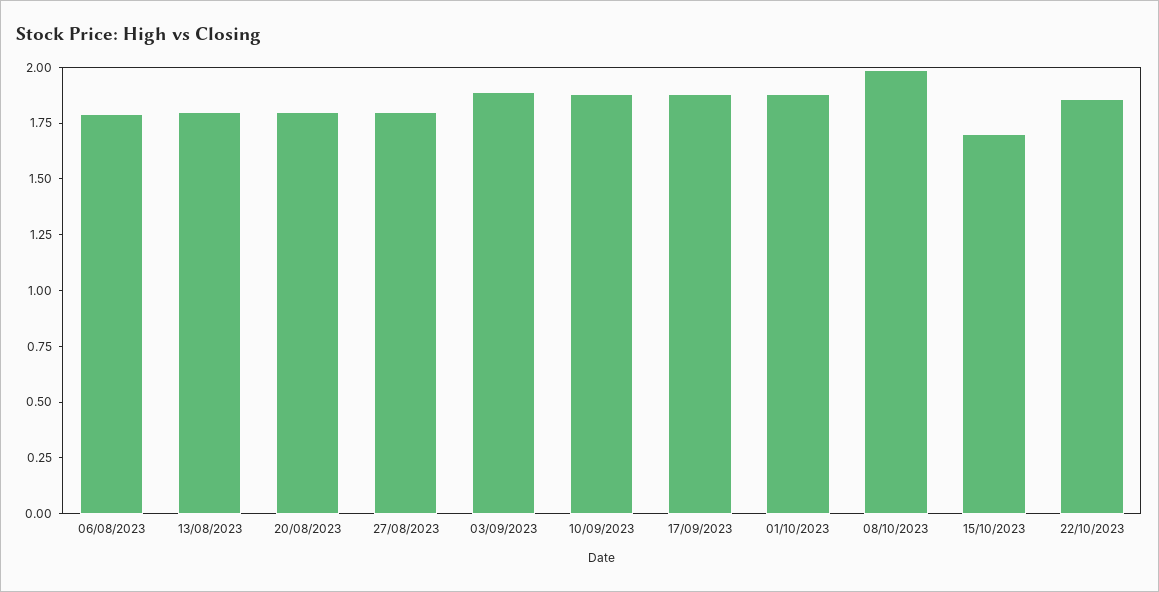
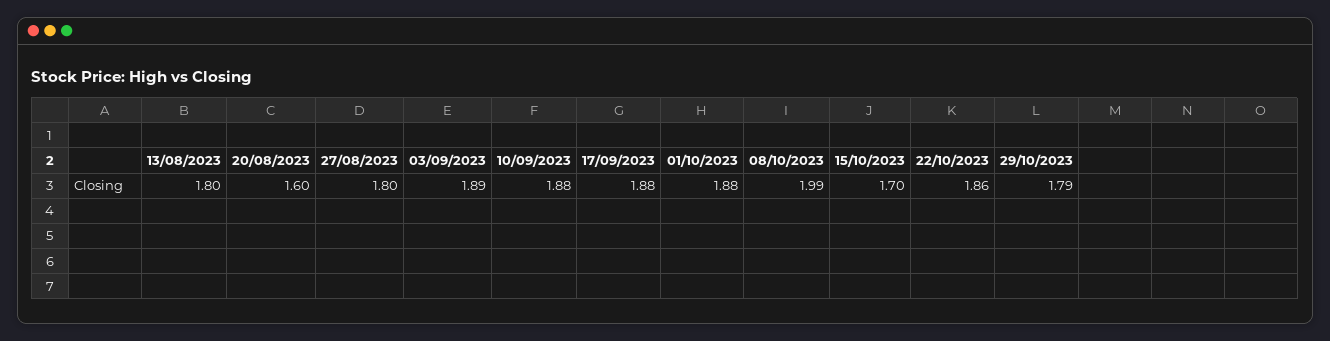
06/08/2023: 1.8 -> none
20/08/2023: 1.8 -> 1.6
29/10/2023: none -> 1.79

